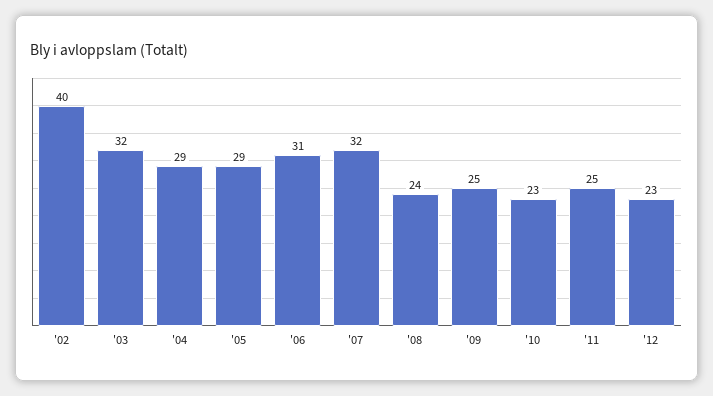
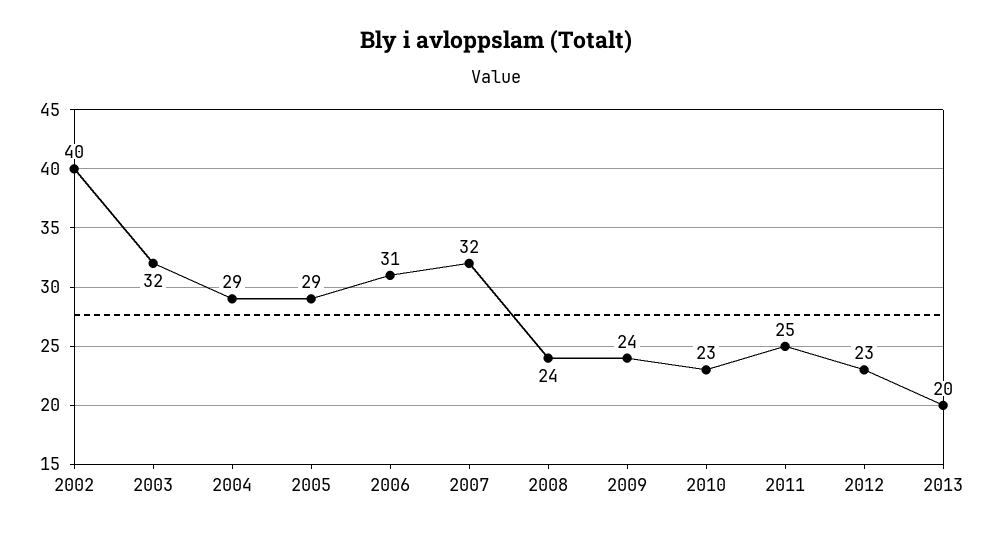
'09: 25 -> 24
2013: none -> 20

